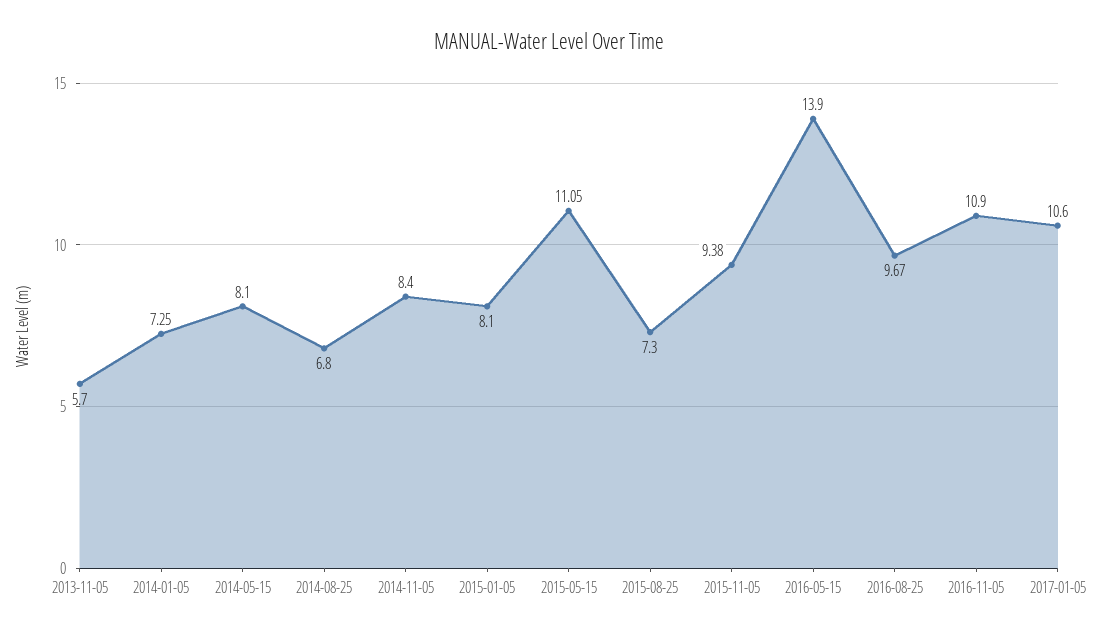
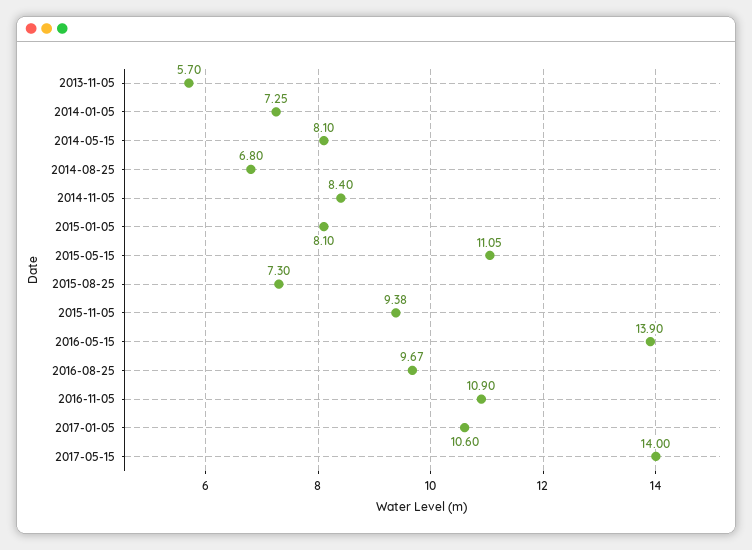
2017-05-15: none -> 14

